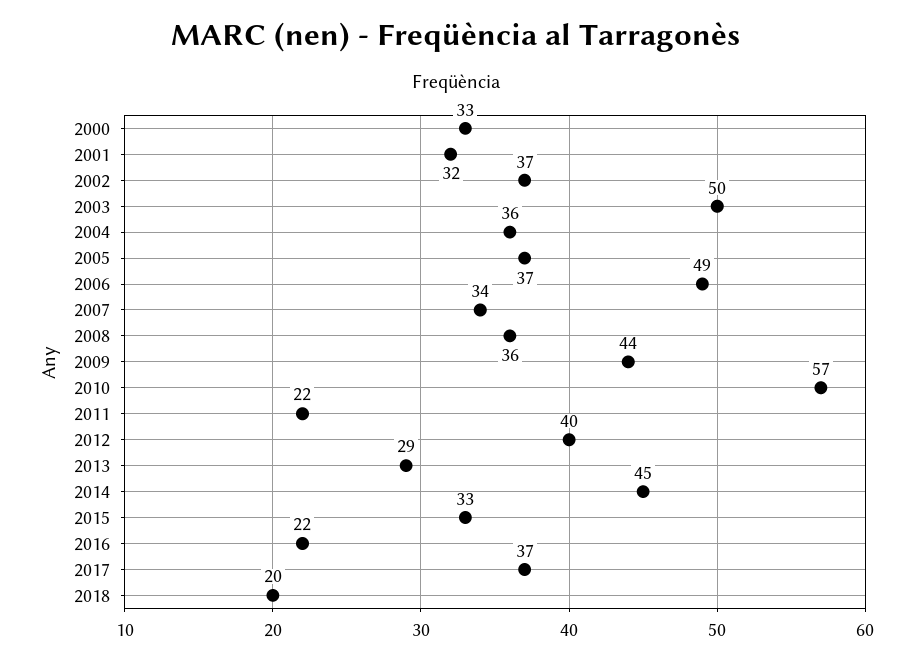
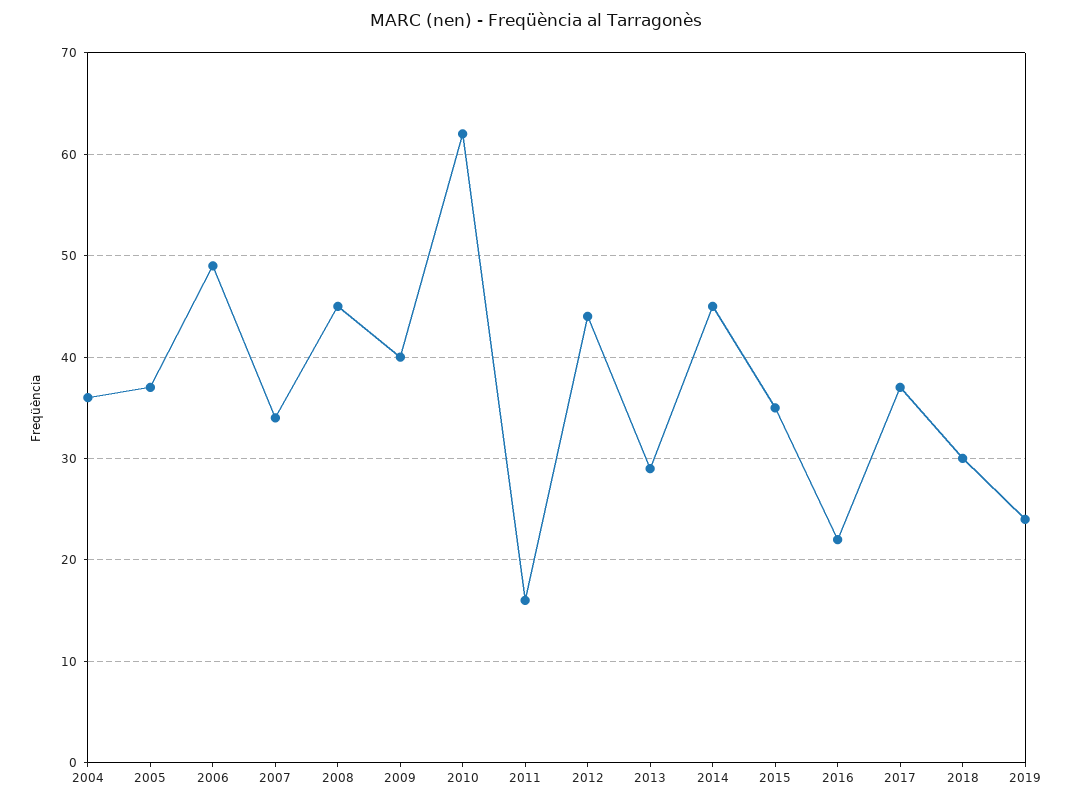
2000: 33 -> none
2001: 32 -> none
2002: 37 -> none
2003: 50 -> none
2008: 36 -> 45
2009: 44 -> 40
2010: 57 -> 62
2011: 22 -> 16
2012: 40 -> 44
2015: 33 -> 35
2018: 20 -> 30
2019: none -> 24

